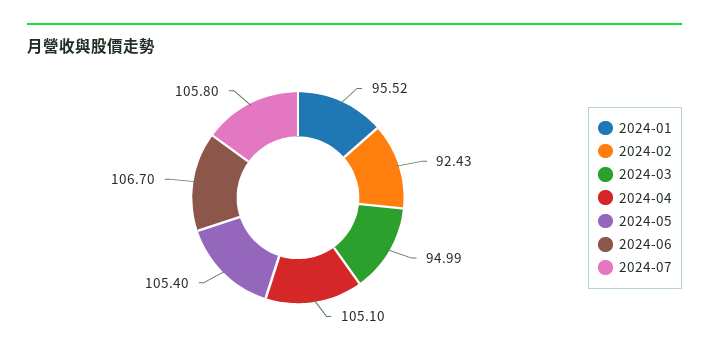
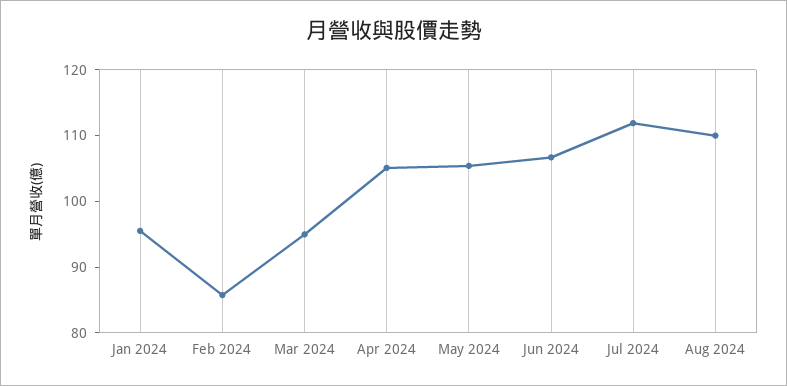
2024-02: 92.43 -> 86
2024-07: 105.8 -> 112
Aug 2024: none -> 110

